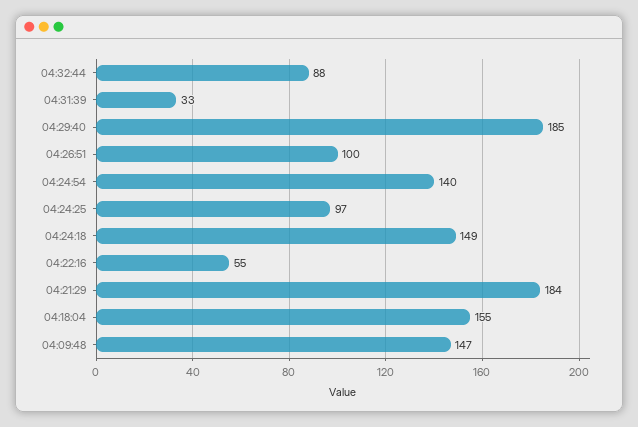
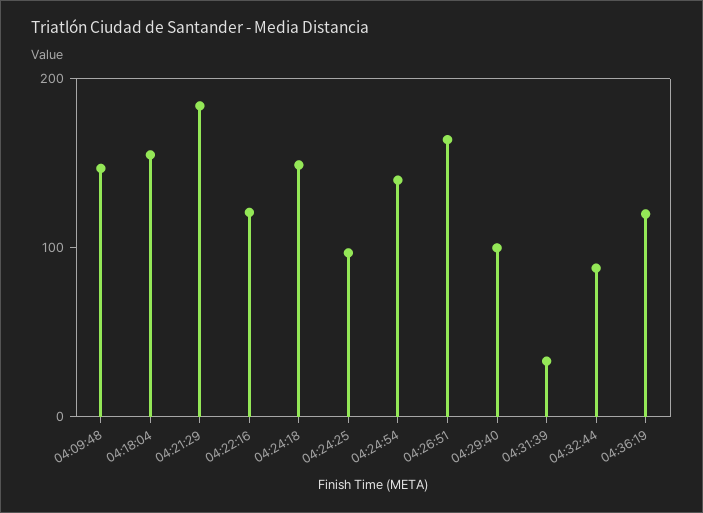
04:29:40: 185 -> 100
04:26:51: 100 -> 160
04:22:16: 55 -> 120
04:36:19: none -> 120

